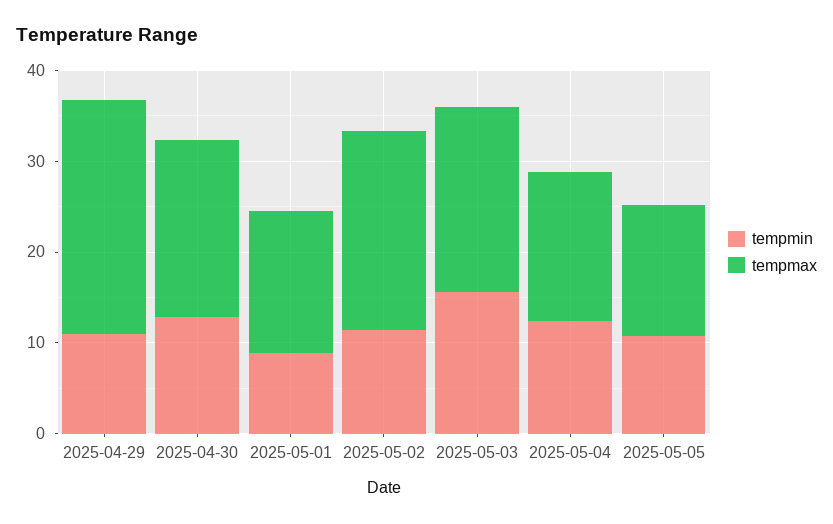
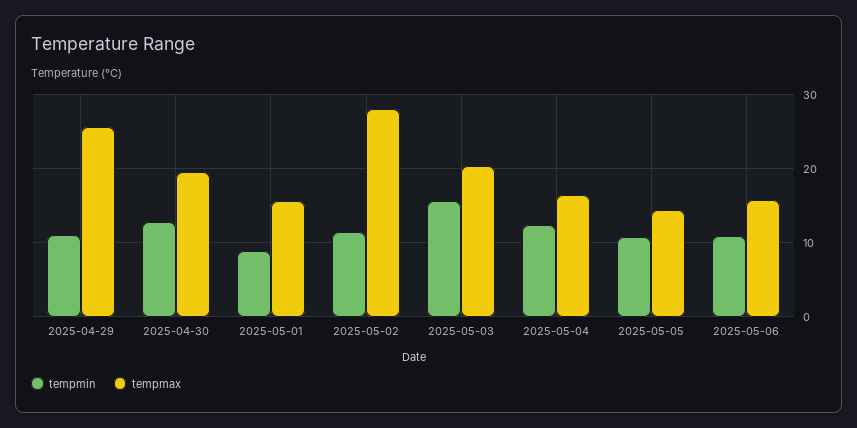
tempmax, 2025-05-02: 22 -> 28
tempmin, 2025-05-06: none -> 11
tempmax, 2025-05-06: none -> 16

